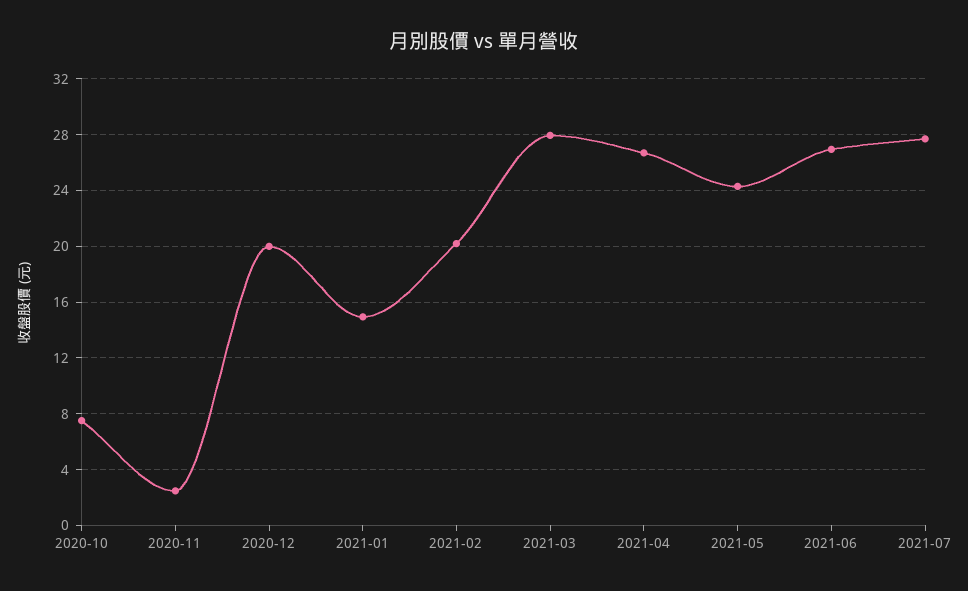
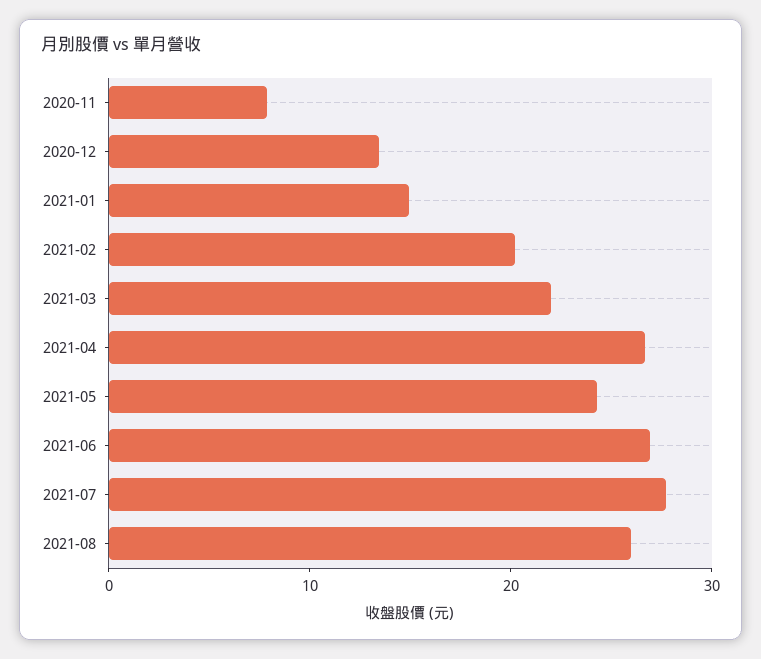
2020-10: 7.5 -> none
2020-11: 2.5 -> 8
2020-12: 20 -> 14
2021-03: 28 -> 22
2021-08: none -> 26

